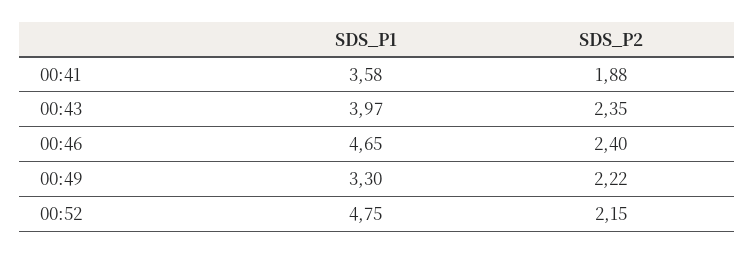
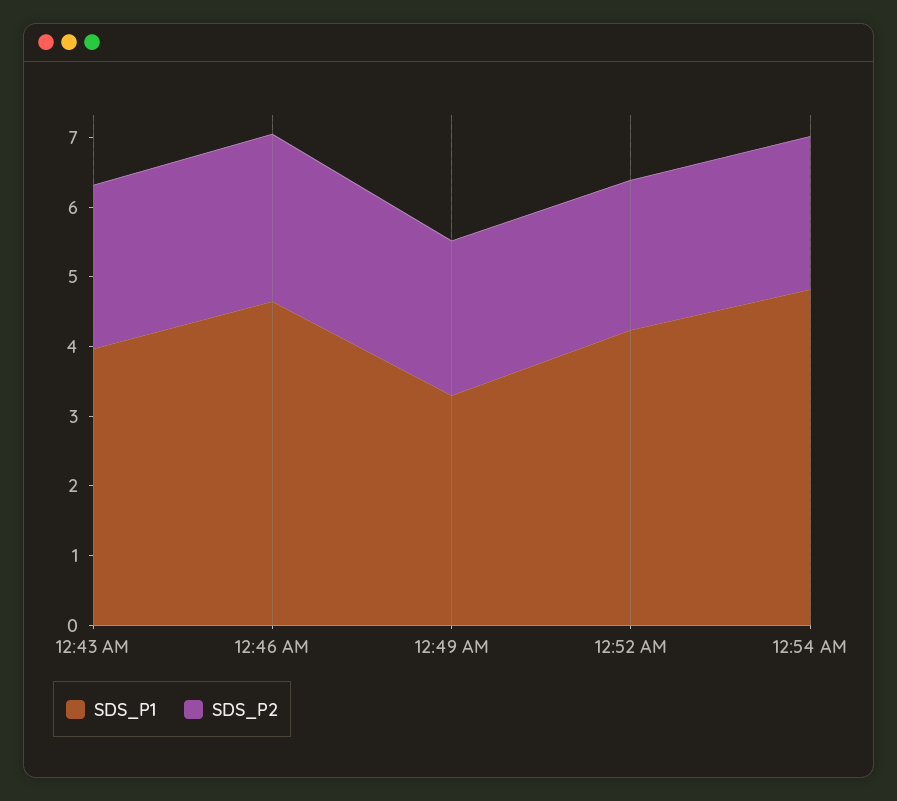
SDS_P1, 00:41: 3.58 -> none
SDS_P2, 00:41: 1.88 -> none
SDS_P1, 00:52: 4.75 -> 4.2
SDS_P1, 12:54 AM: none -> 4.8
SDS_P2, 12:54 AM: none -> 2.2

